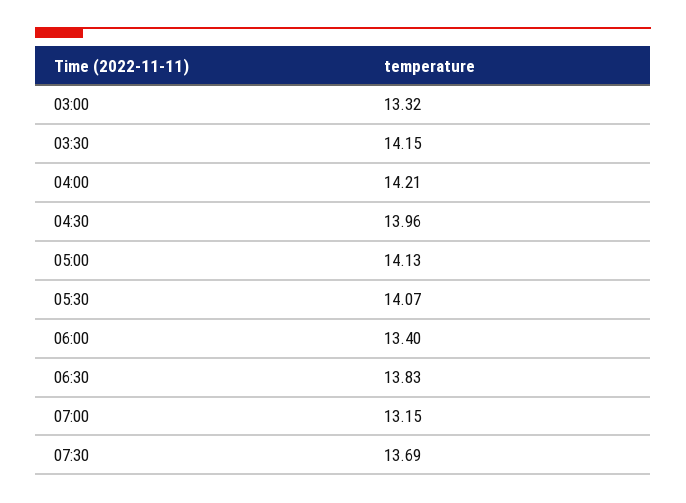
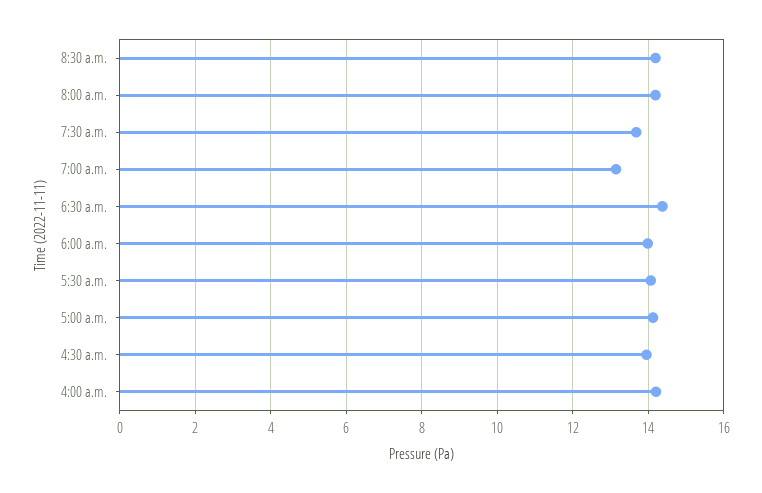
03:00: 13.32 -> none
03:30: 14.15 -> none
06:00: 13.4 -> 14
06:30: 13.83 -> 14.4
8:30 a.m.: none -> 14.2
8:00 a.m.: none -> 14.2

